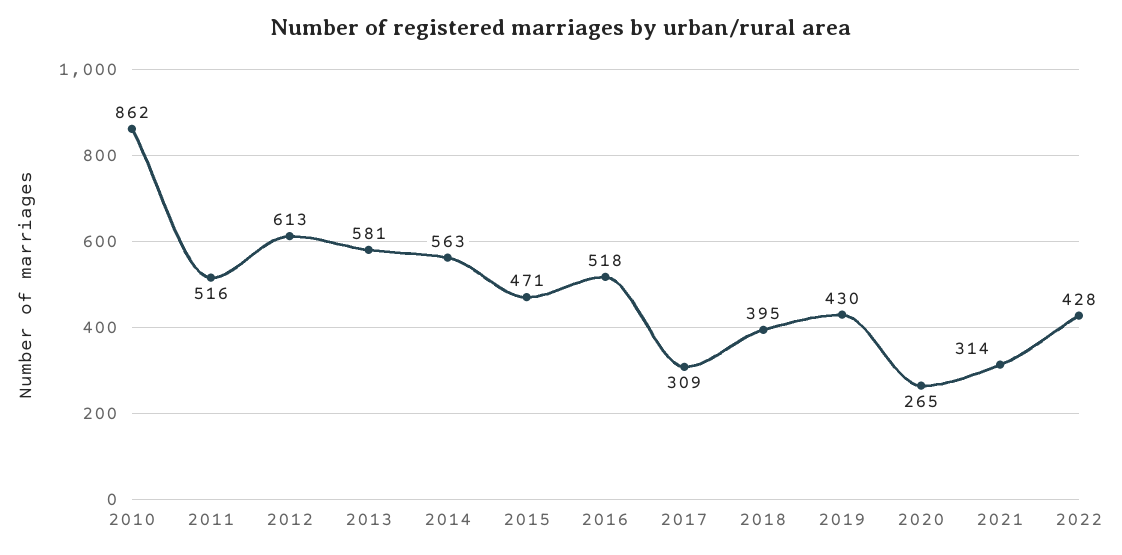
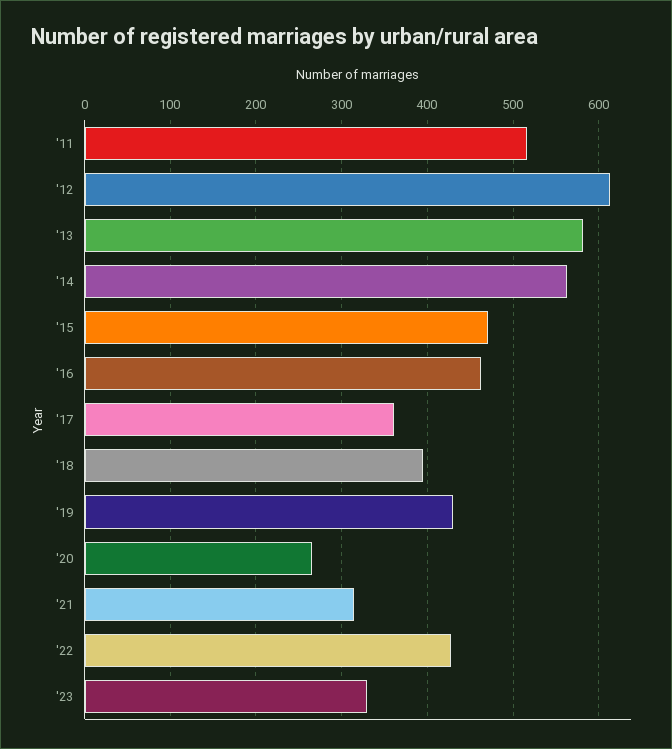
2010: 862 -> none
2016: 518 -> 460
2017: 309 -> 360
'23: none -> 330

